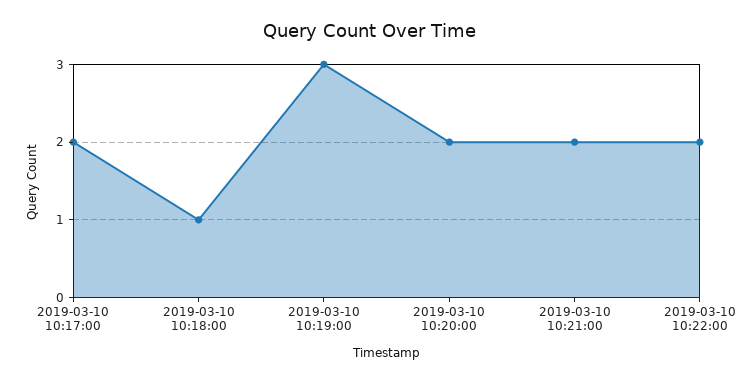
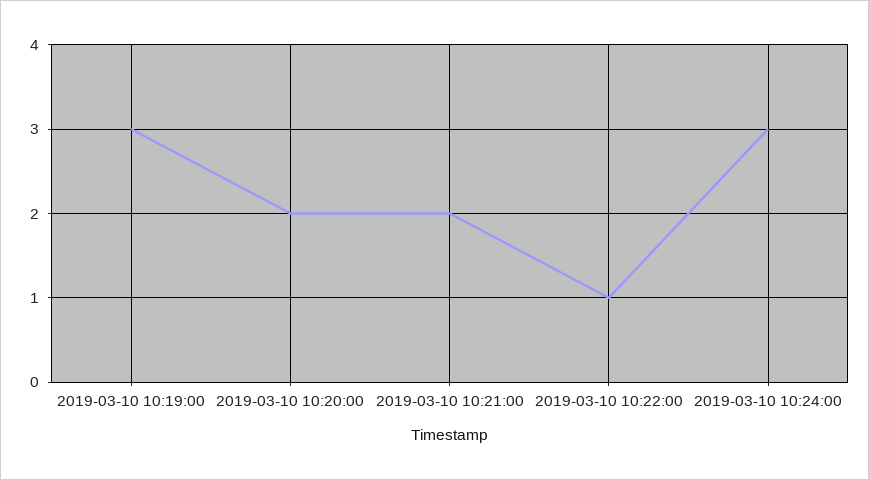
2019-03-10 10:17:00: 2 -> none
2019-03-10 10:18:00: 1 -> none
2019-03-10 10:22:00: 2 -> 1
2019-03-10 10:24:00: none -> 3

